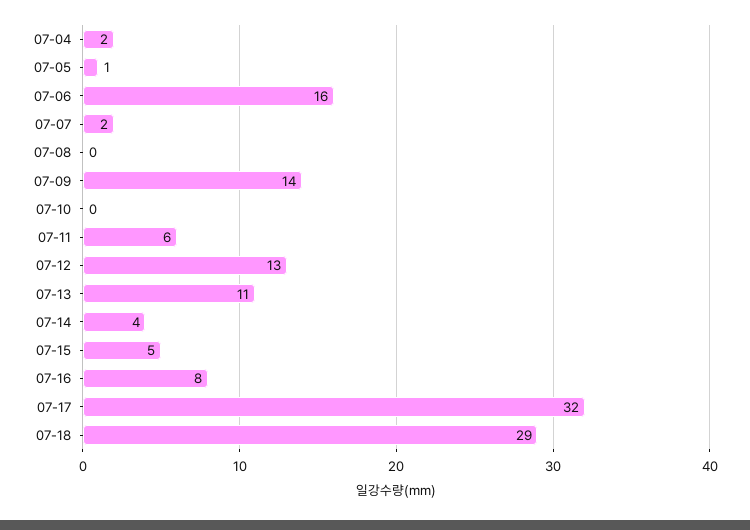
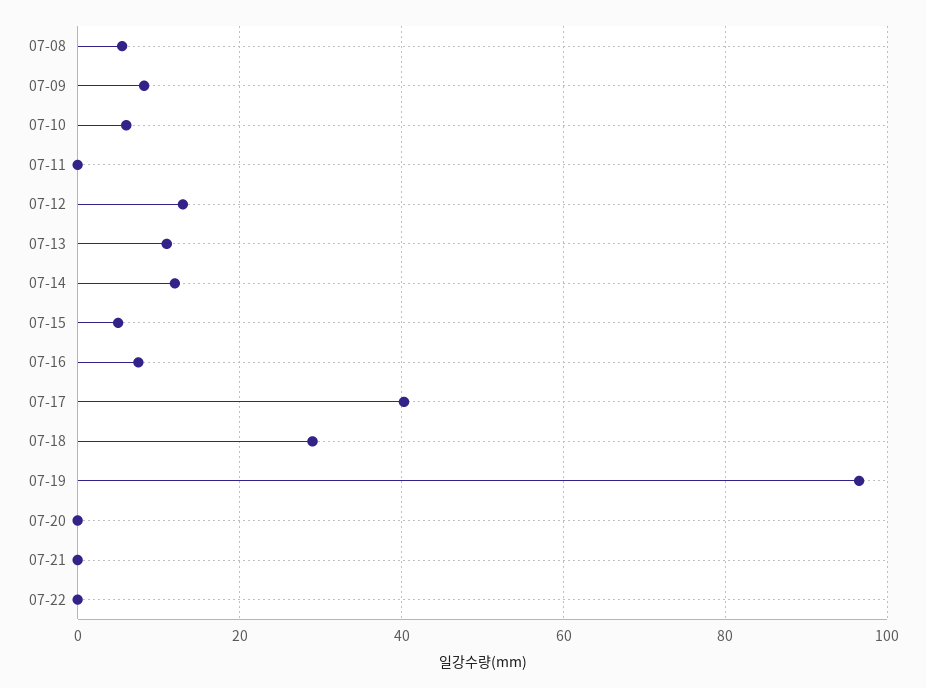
07-04: 2 -> none
07-05: 1 -> none
07-06: 16 -> none
07-07: 2 -> none
07-08: 0 -> 6
07-09: 14 -> 8
07-10: 0 -> 6
07-11: 6 -> 0
07-14: 4 -> 12
07-17: 32 -> 40
07-19: none -> 96
07-20: none -> 0
07-21: none -> 0
07-22: none -> 0

